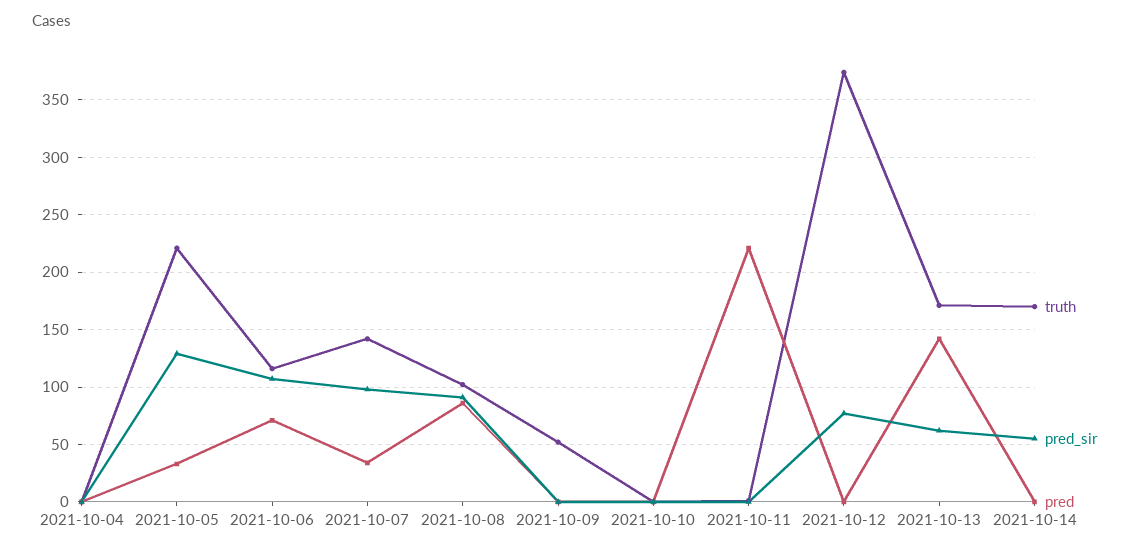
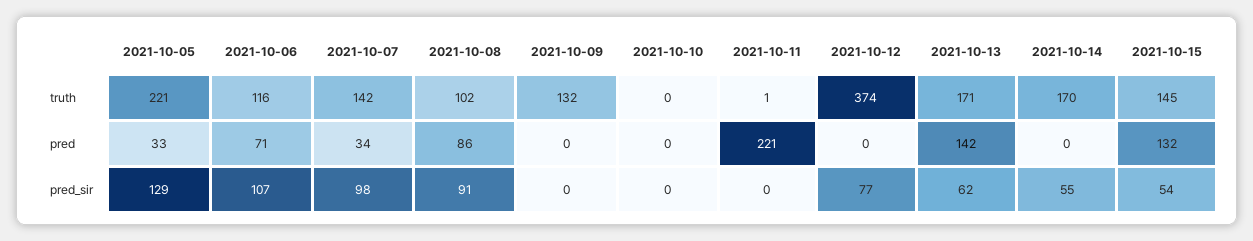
truth, 2021-10-04: 0 -> none
pred_sir, 2021-10-04: 0 -> none
pred, 2021-10-04: 0 -> none
truth, 2021-10-09: 50 -> 132
truth, 2021-10-15: none -> 145
pred, 2021-10-15: none -> 132
pred_sir, 2021-10-15: none -> 54

